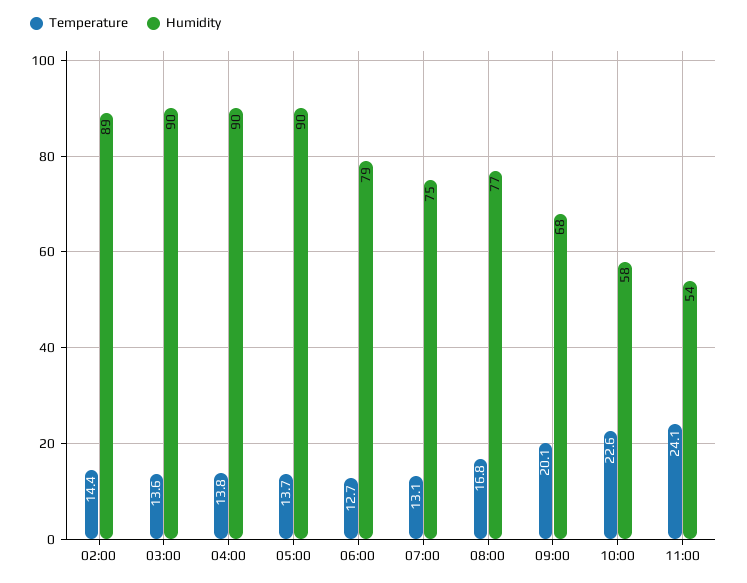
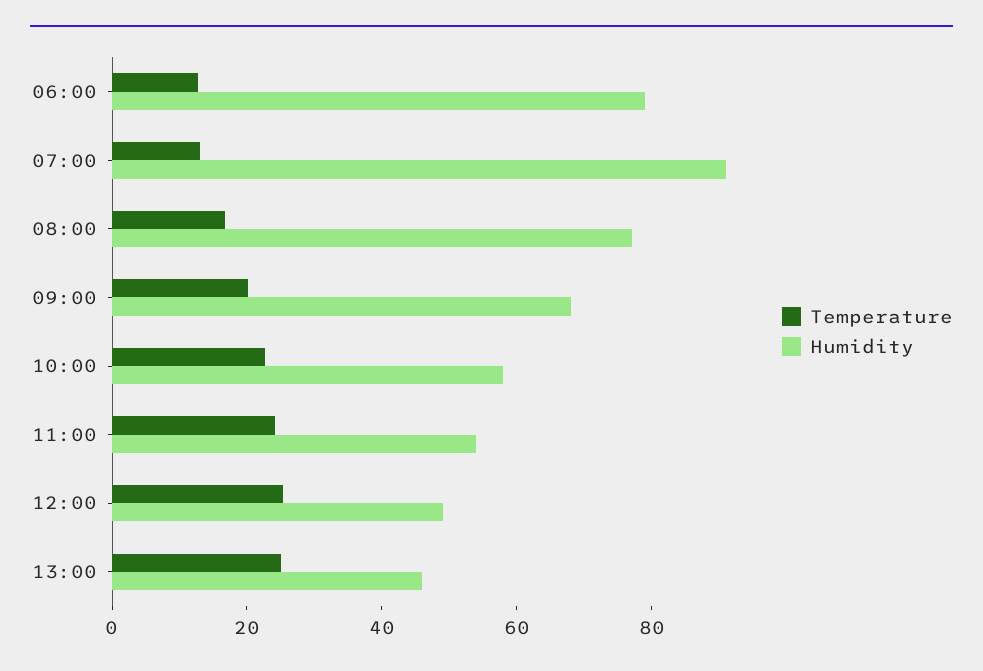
Temperature, 02:00: 14.4 -> none
Humidity, 02:00: 89 -> none
Temperature, 03:00: 13.6 -> none
Humidity, 03:00: 90 -> none
Temperature, 04:00: 13.8 -> none
Humidity, 04:00: 90 -> none
Temperature, 05:00: 13.7 -> none
Humidity, 05:00: 90 -> none
Humidity, 07:00: 75 -> 90
Temperature, 12:00: none -> 25
Humidity, 12:00: none -> 50
Temperature, 13:00: none -> 25
Humidity, 13:00: none -> 45

